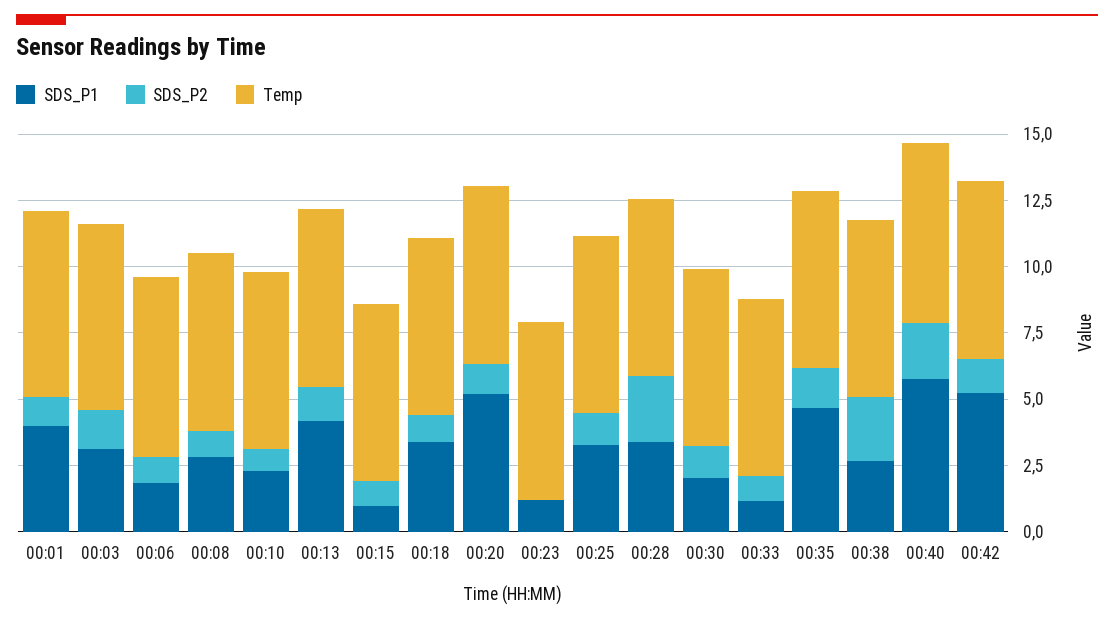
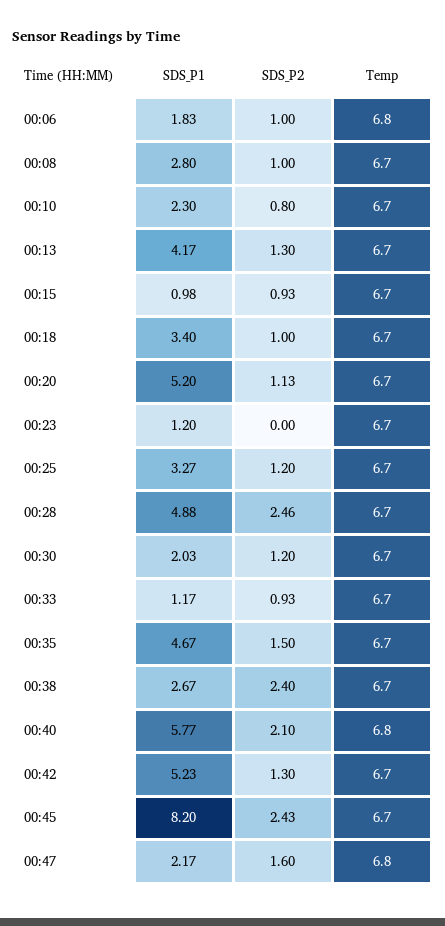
SDS_P1, 00:01: 4 -> none
SDS_P2, 00:01: 1 -> none
Temp, 00:01: 7 -> none
SDS_P1, 00:03: 3 -> none
SDS_P2, 00:03: 1.5 -> none
Temp, 00:03: 7 -> none
SDS_P1, 00:28: 3.5 -> 4.88
SDS_P1, 00:45: none -> 8.2
SDS_P2, 00:45: none -> 2.43
Temp, 00:45: none -> 6.7
SDS_P1, 00:47: none -> 2.17
SDS_P2, 00:47: none -> 1.6
Temp, 00:47: none -> 6.8

